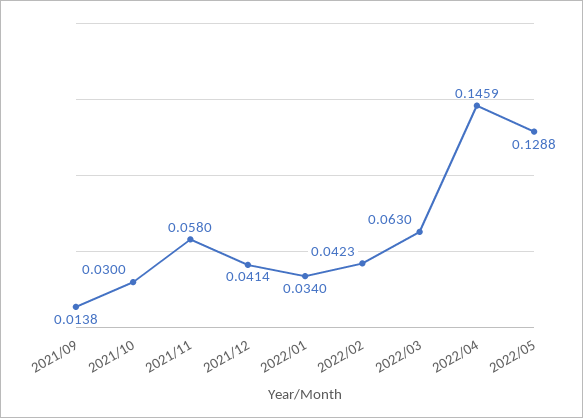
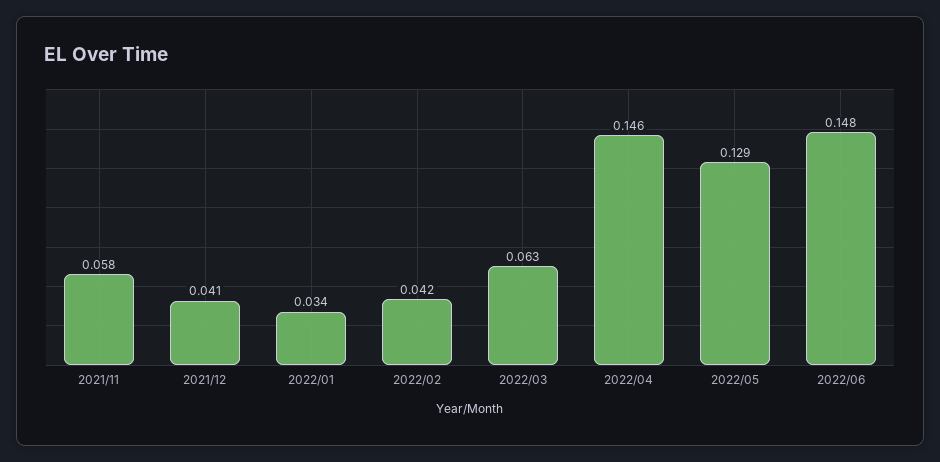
2021/09: 0.0138 -> none
2021/10: 0.03 -> none
2022/06: none -> 0.148

